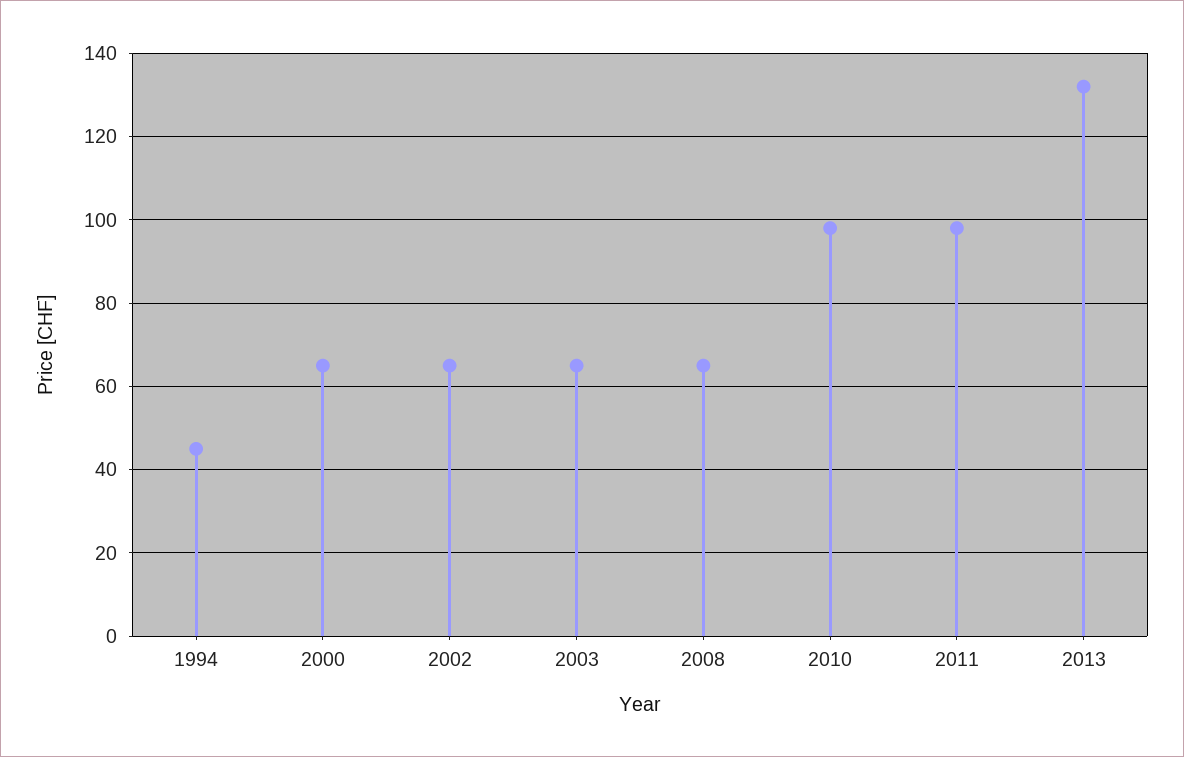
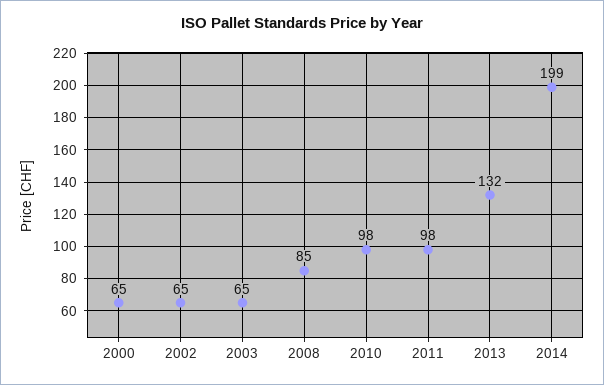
1994: 45 -> none
2008: 65 -> 85
2014: none -> 199

